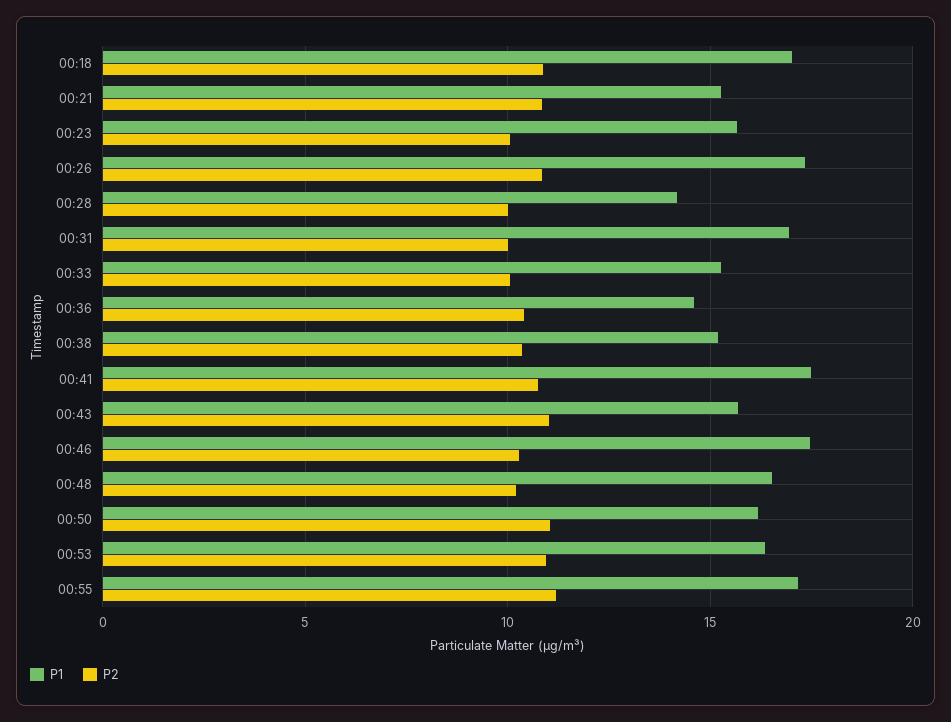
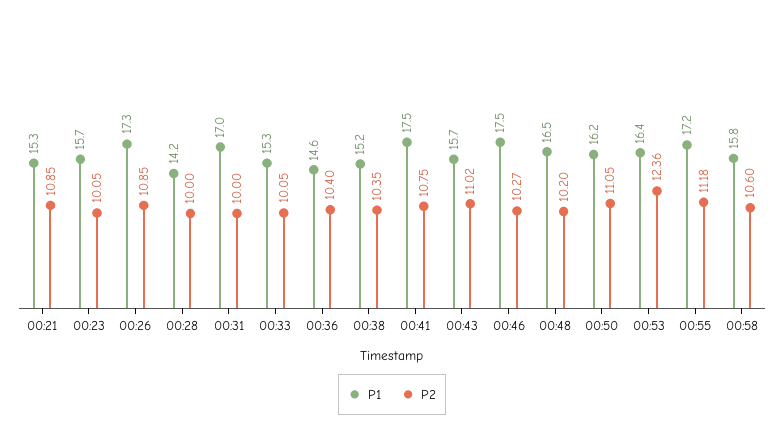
P1, 00:18: 17 -> none
P2, 00:18: 11 -> none
P2, 00:53: 11 -> 12.36
P1, 00:58: none -> 15.8
P2, 00:58: none -> 10.6

